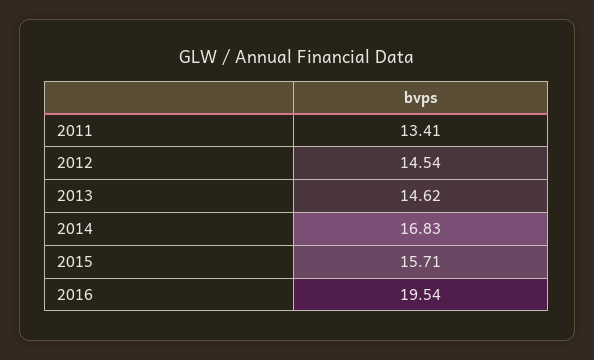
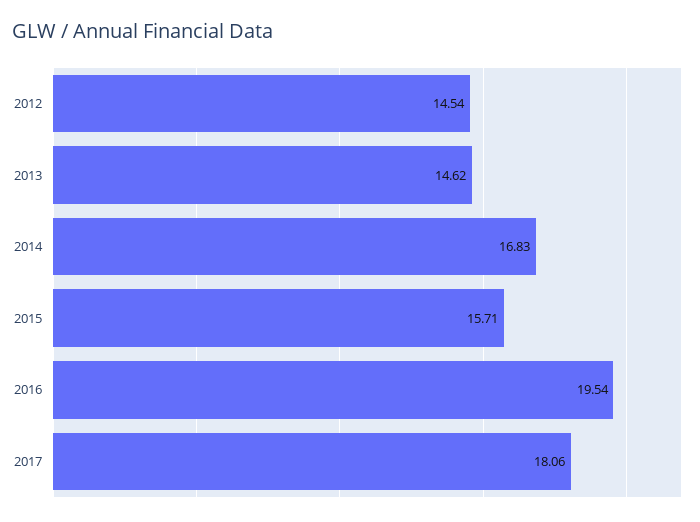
2011: 13.41 -> none
2017: none -> 18.06

